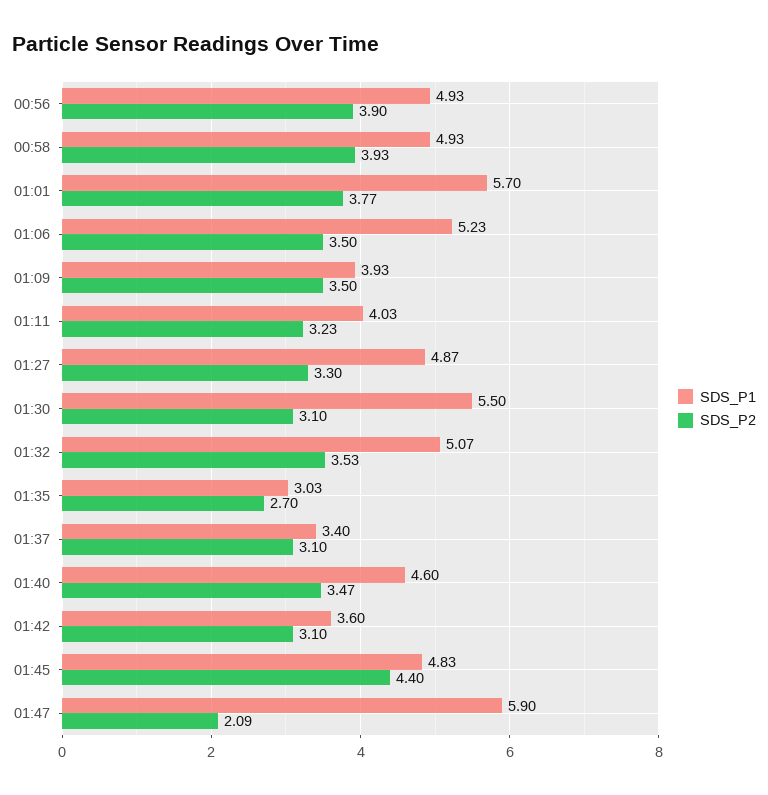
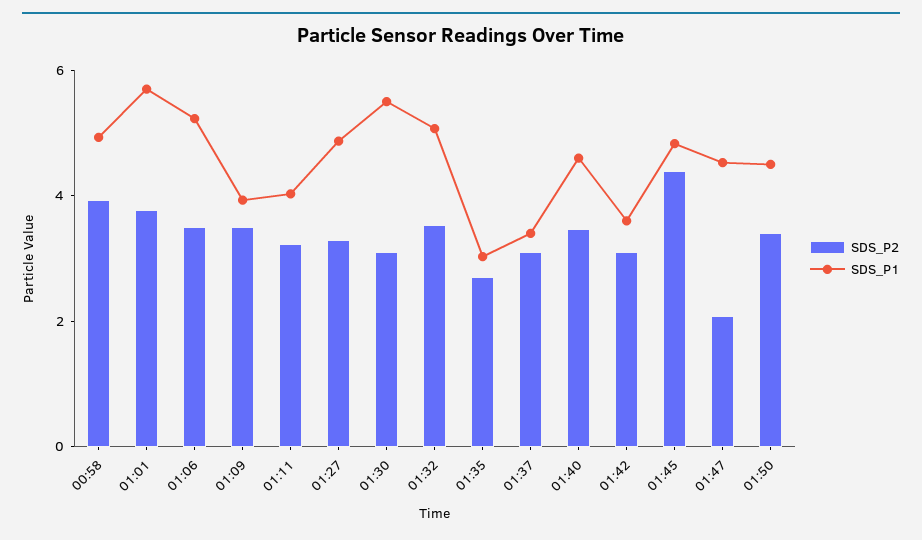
SDS_P1, 00:56: 4.93 -> none
SDS_P2, 00:56: 3.9 -> none
SDS_P1, 01:47: 5.9 -> 4.5
SDS_P2, 01:50: none -> 3.5
SDS_P1, 01:50: none -> 4.5

